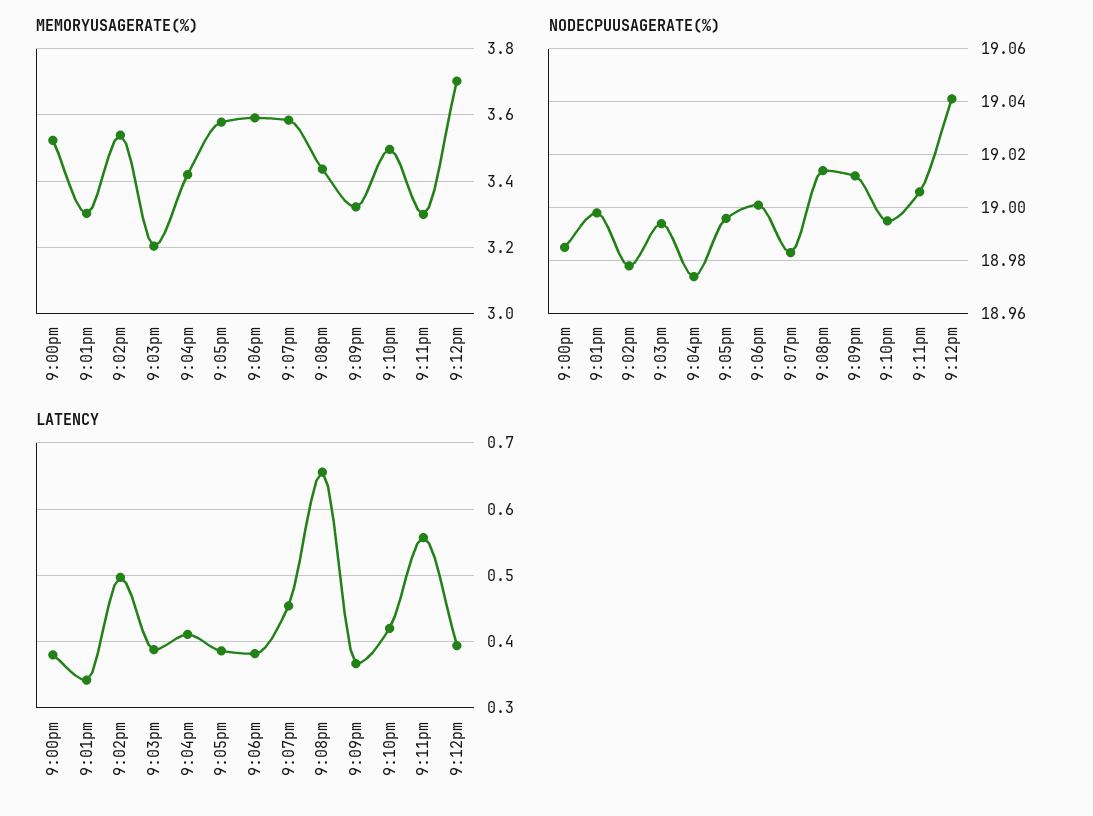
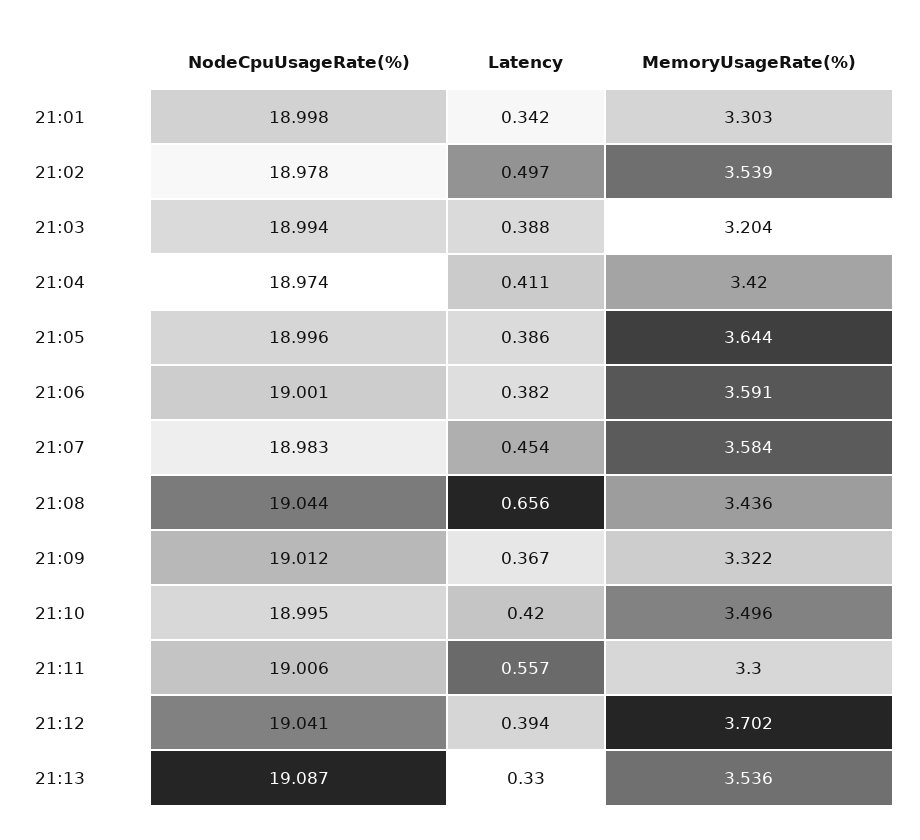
MEMORYUSAGERATE(%), 9:00pm: 3.52 -> none
MEMORYUSAGERATE(%), 9:05pm: 3.58 -> 3.644
NODECPUUSAGERATE(%), 9:00pm: 18.985 -> none
NODECPUUSAGERATE(%), 9:08pm: 19.015 -> 19.044
LATENCY, 9:00pm: 0.38 -> none
NODECPUUSAGERATE(%), 21:13: none -> 19.087
LATENCY, 21:13: none -> 0.33
MEMORYUSAGERATE(%), 21:13: none -> 3.536

